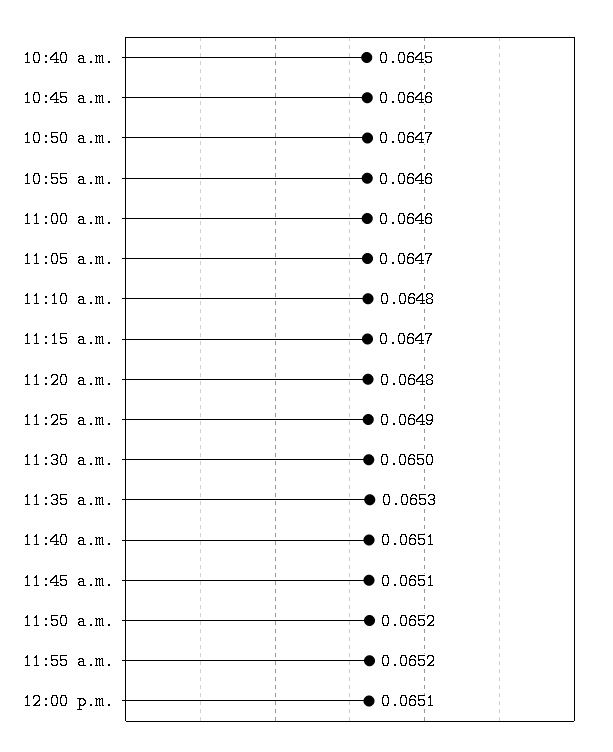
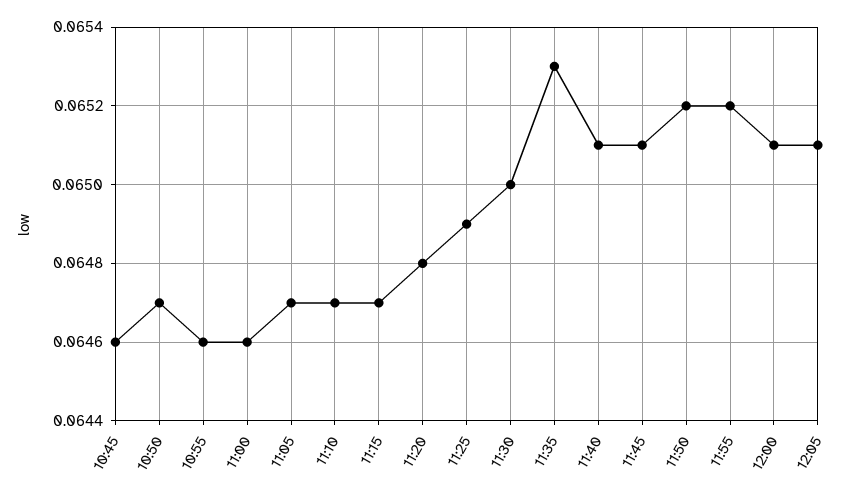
10:40 a.m.: 0.0645 -> none
11:10 a.m.: 0.0648 -> 0.0647
12:05: none -> 0.0651

